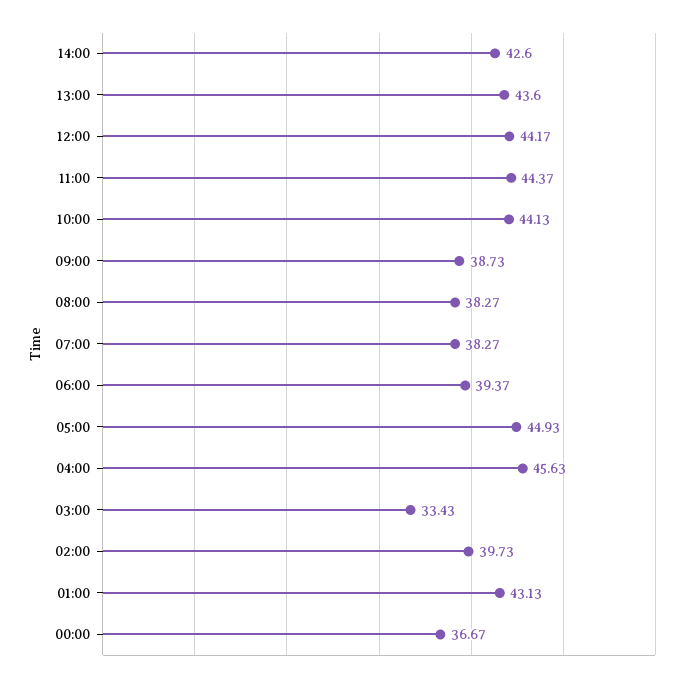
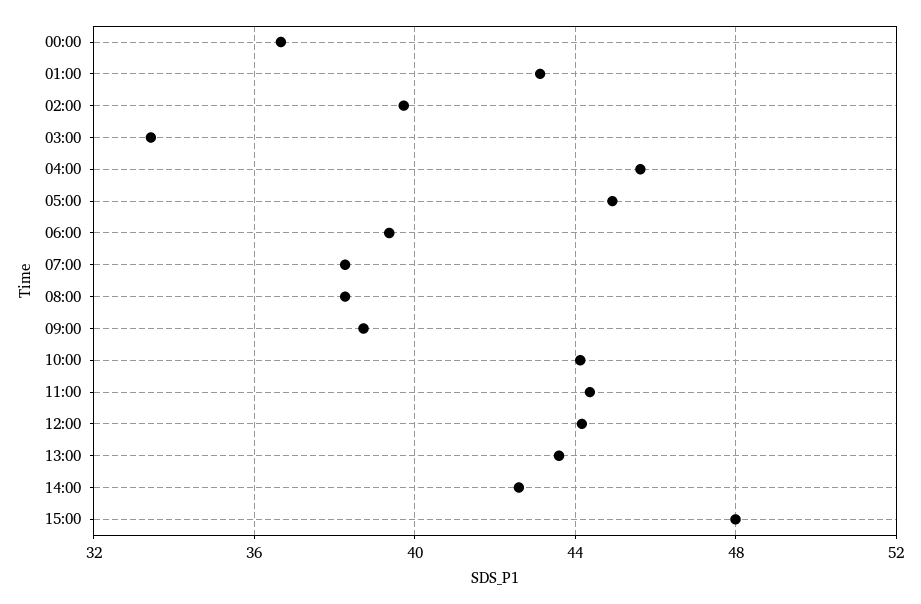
15:00: none -> 48

